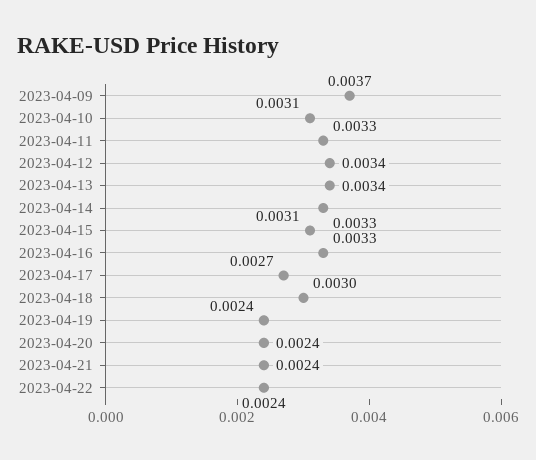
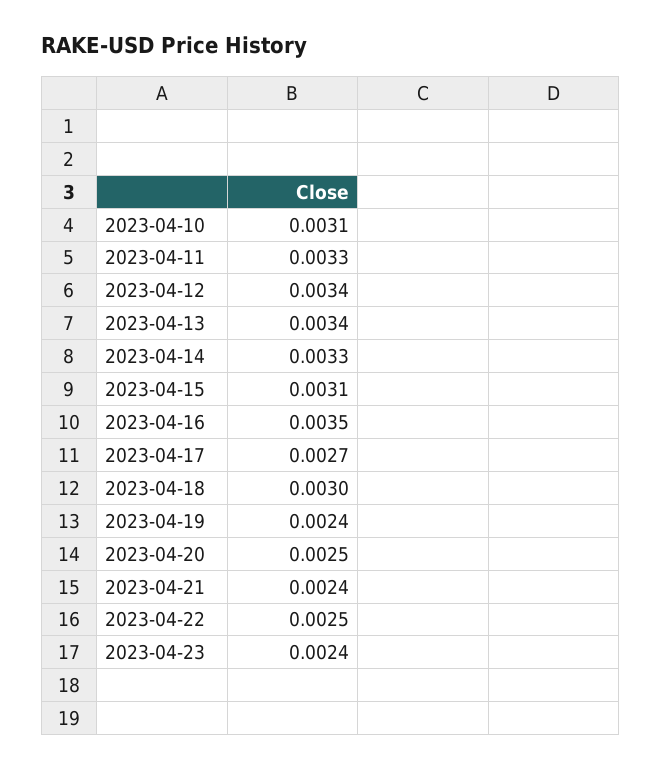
2023-04-09: 0.0037 -> none
2023-04-16: 0.0033 -> 0.0035
2023-04-20: 0.0024 -> 0.0025
2023-04-22: 0.0024 -> 0.0025
2023-04-23: none -> 0.0024

